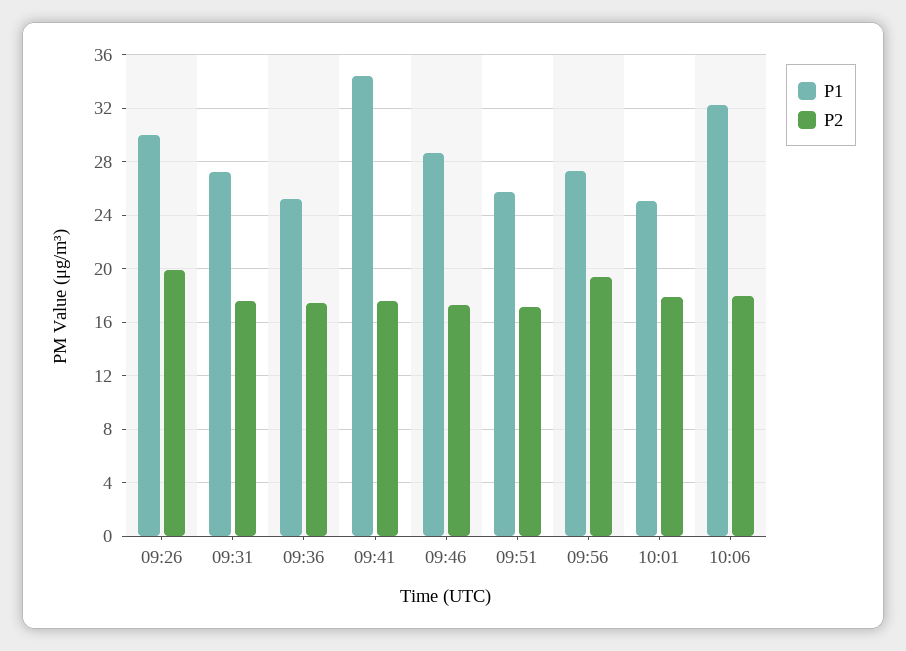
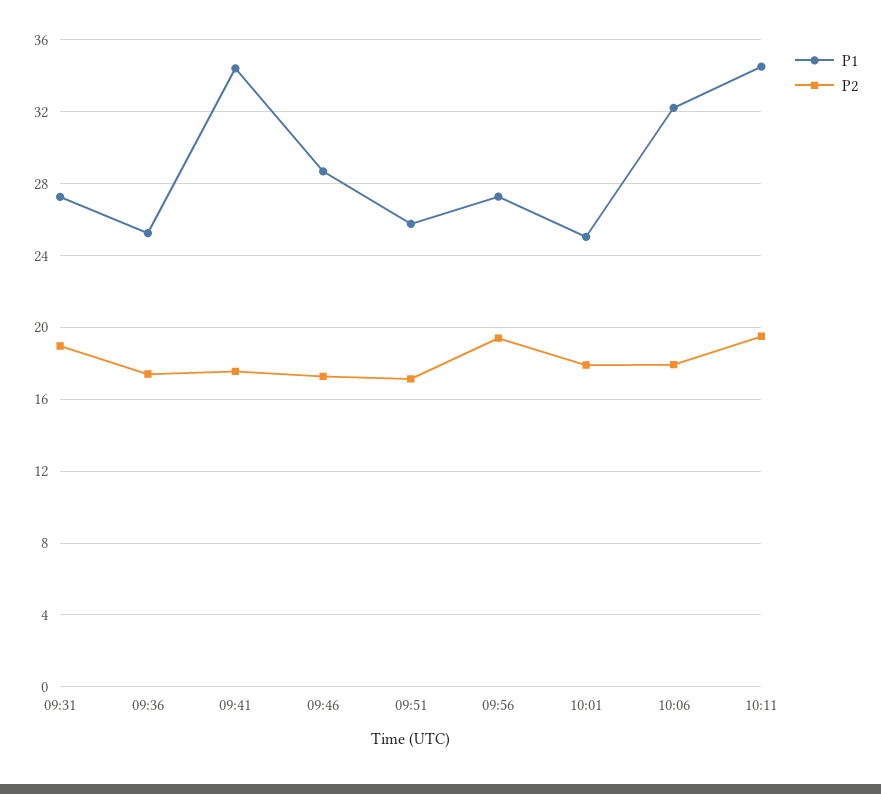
P1, 09:26: 30 -> none
P2, 09:26: 20 -> none
P2, 09:31: 17.5 -> 19
P1, 10:11: none -> 34.5
P2, 10:11: none -> 19.5

